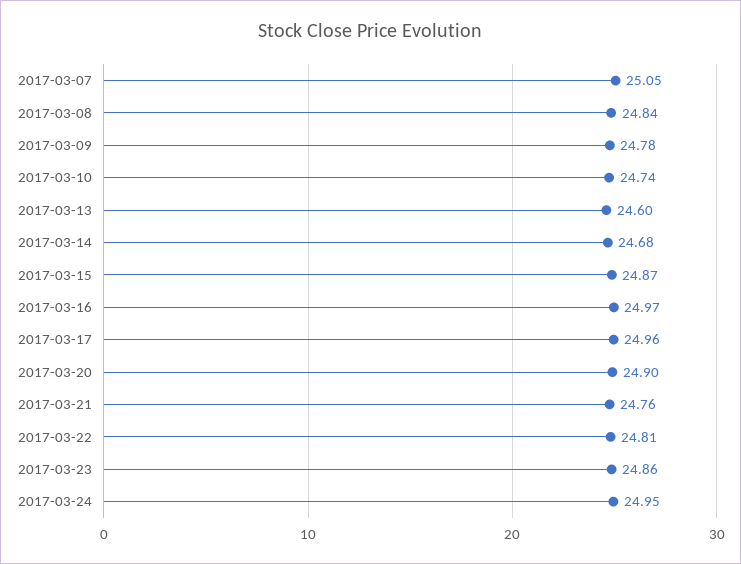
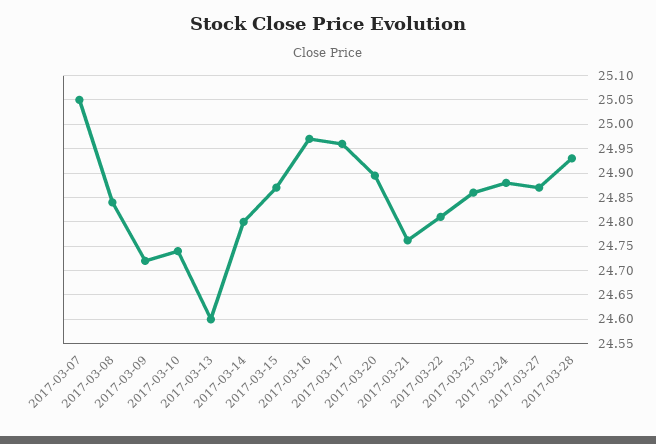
2017-03-09: 24.78 -> 24.725
2017-03-14: 24.68 -> 24.8
2017-03-24: 24.95 -> 24.875
2017-03-27: none -> 24.875
2017-03-28: none -> 24.925

